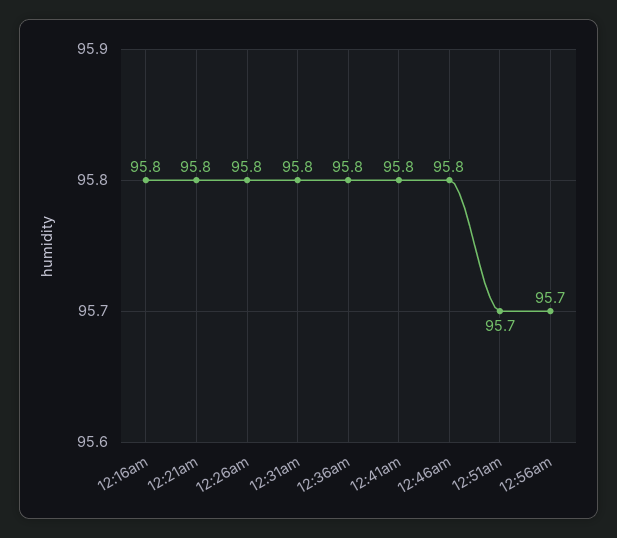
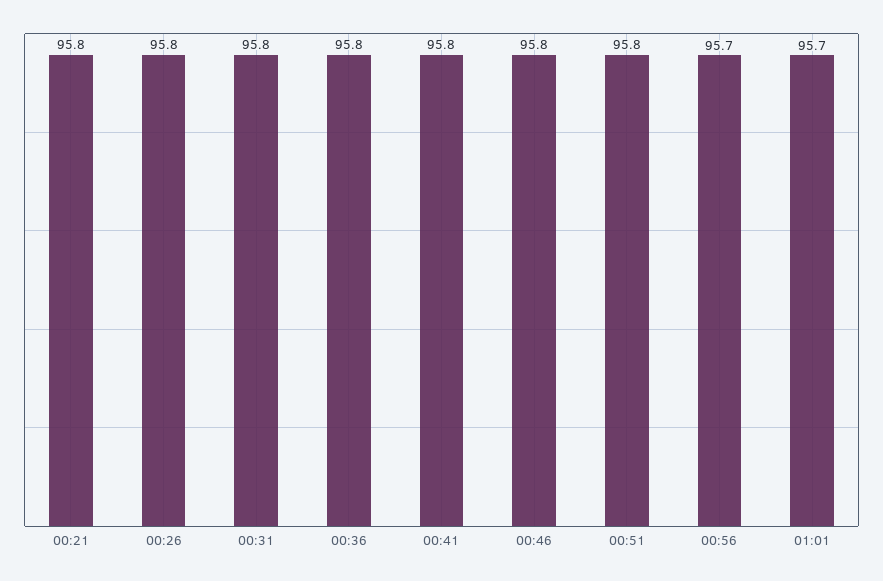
12:16am: 95.8 -> none
12:51am: 95.7 -> 95.8
01:01: none -> 95.7

